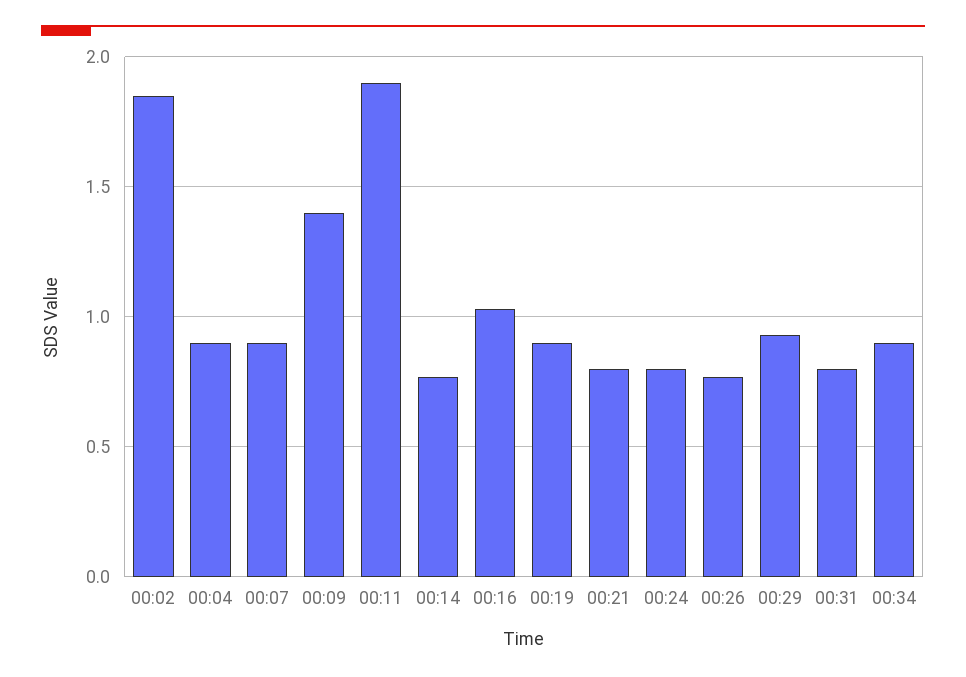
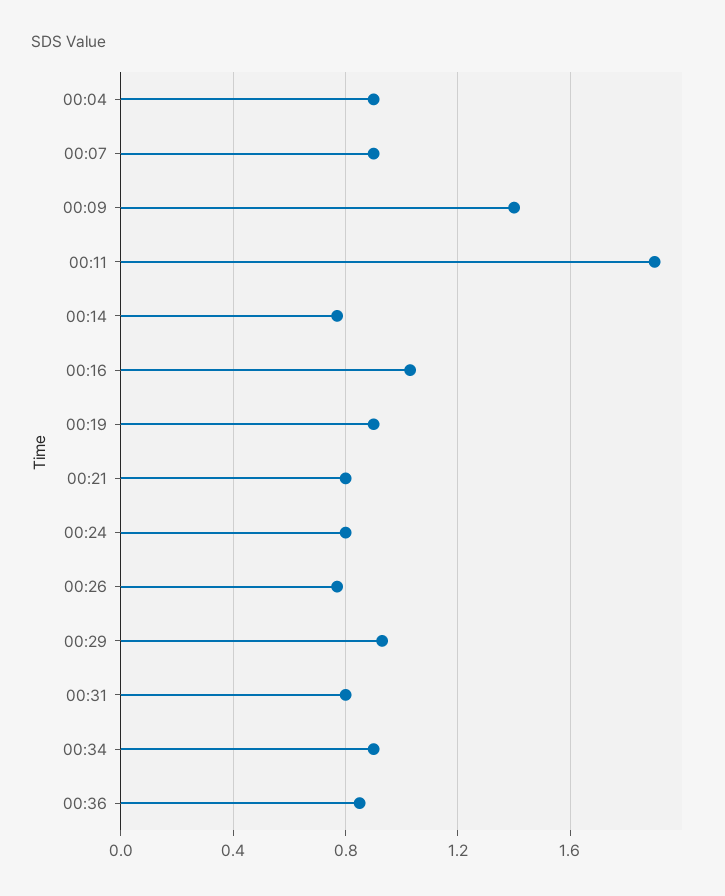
00:02: 1.85 -> none
00:36: none -> 0.85

